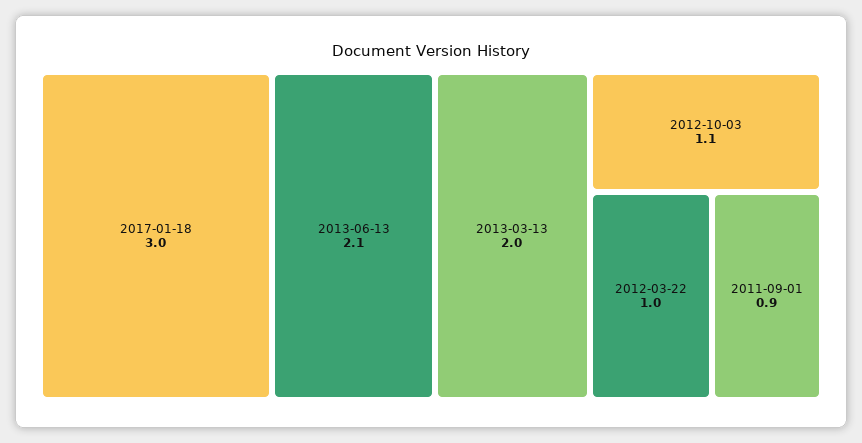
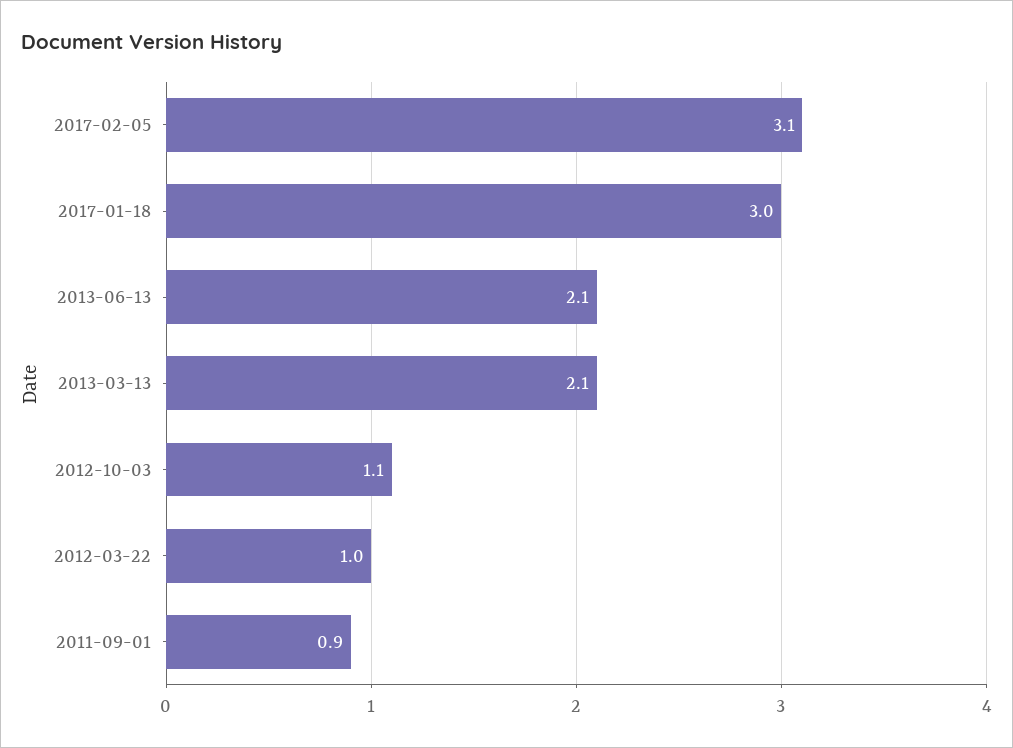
2013-03-13: 2 -> 2.1
2017-02-05: none -> 3.1

